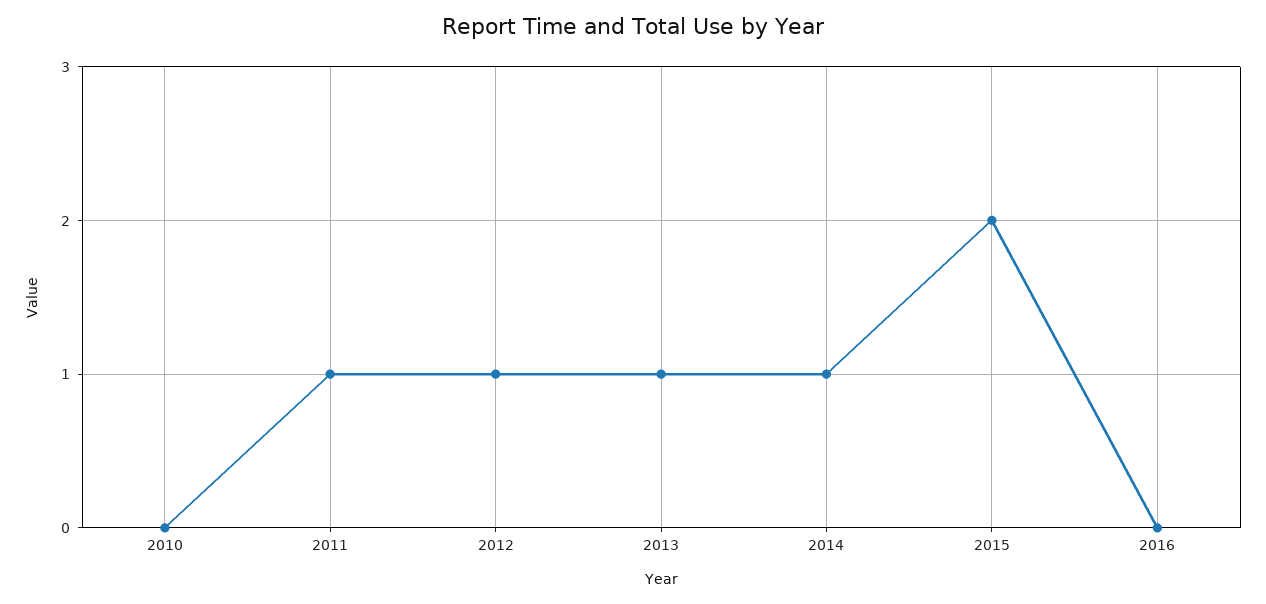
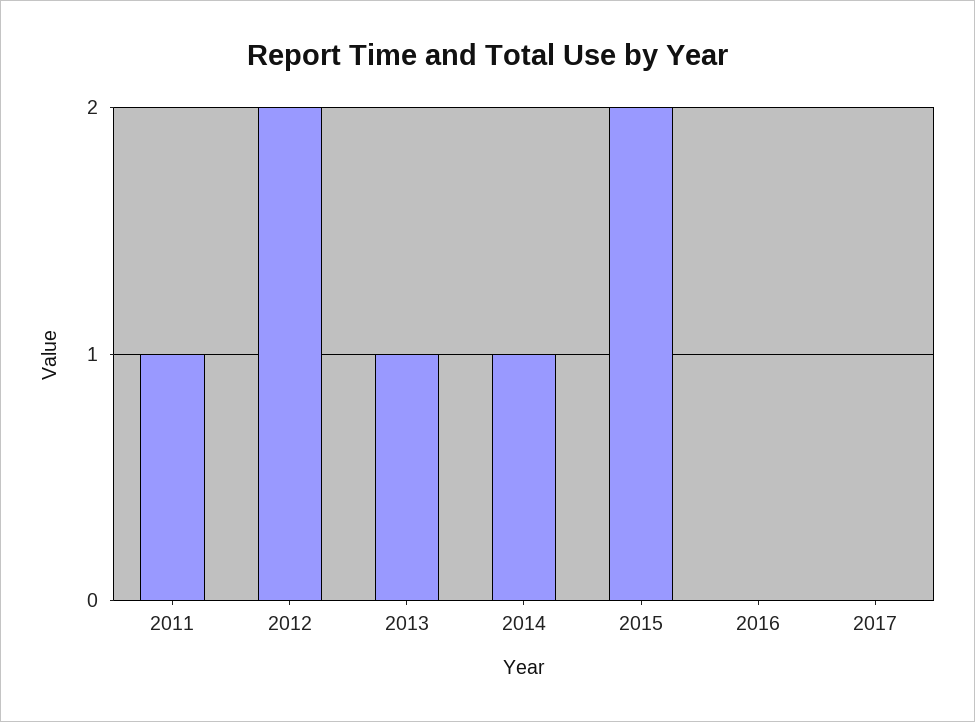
2010: 0 -> none
2012: 1 -> 2
2017: none -> 0

